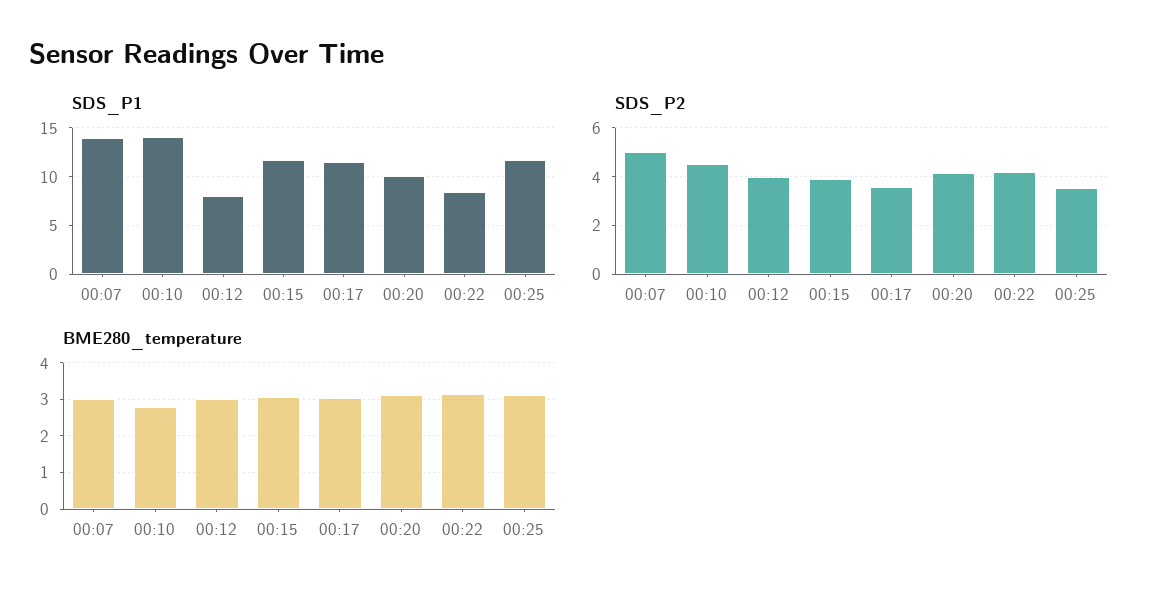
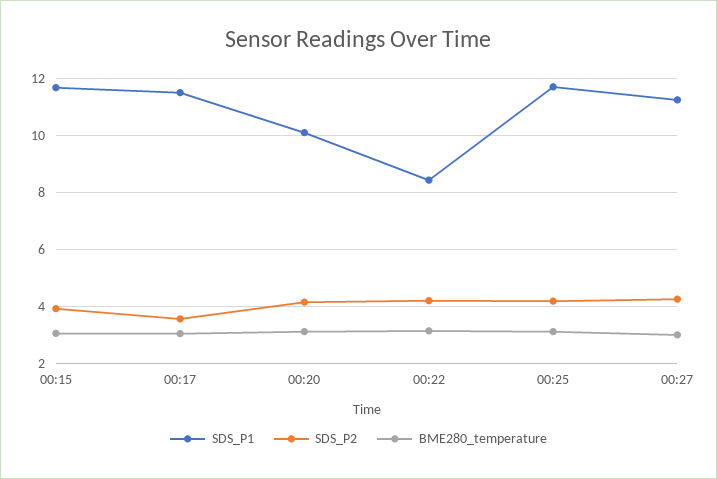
SDS_P1, 00:07: 14 -> none
SDS_P1, 00:10: 14 -> none
SDS_P1, 00:12: 8 -> none
SDS_P2, 00:07: 5 -> none
SDS_P2, 00:10: 4.5 -> none
SDS_P2, 00:12: 4 -> none
SDS_P2, 00:25: 3.5 -> 4.25
BME280_temperature, 00:07: 3 -> none
BME280_temperature, 00:10: 2.8 -> none
BME280_temperature, 00:12: 3 -> none
SDS_P1, 00:27: none -> 11.25
SDS_P2, 00:27: none -> 4.25
BME280_temperature, 00:27: none -> 3

